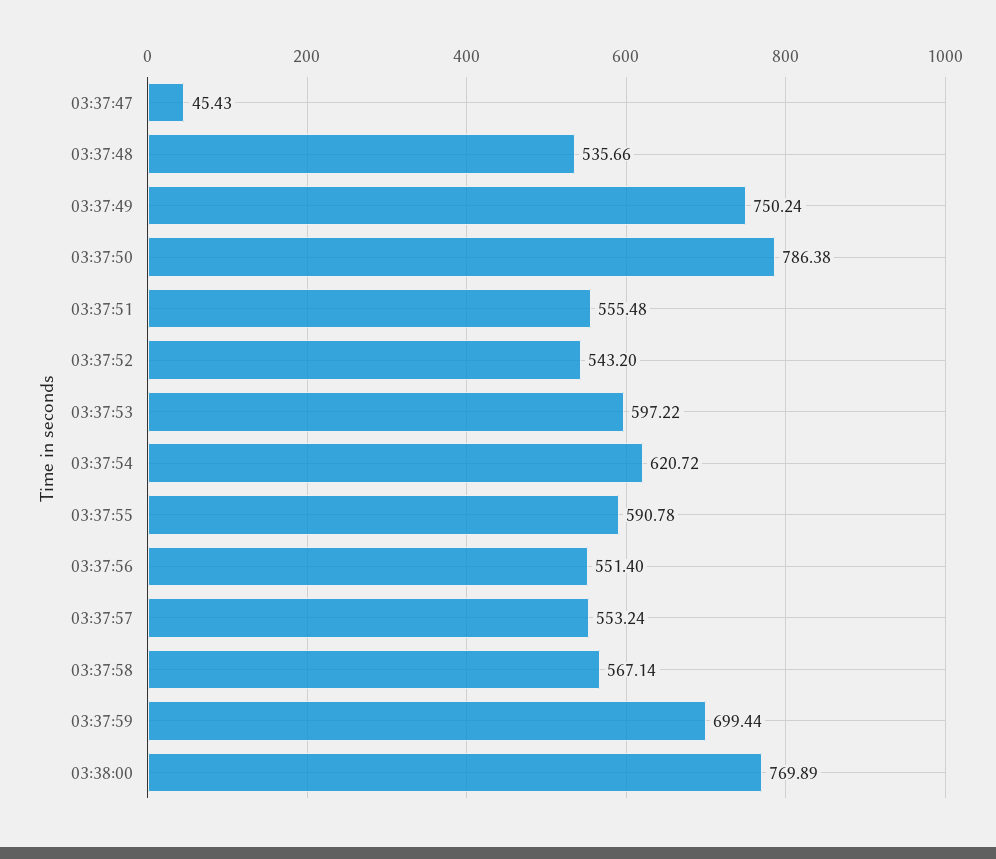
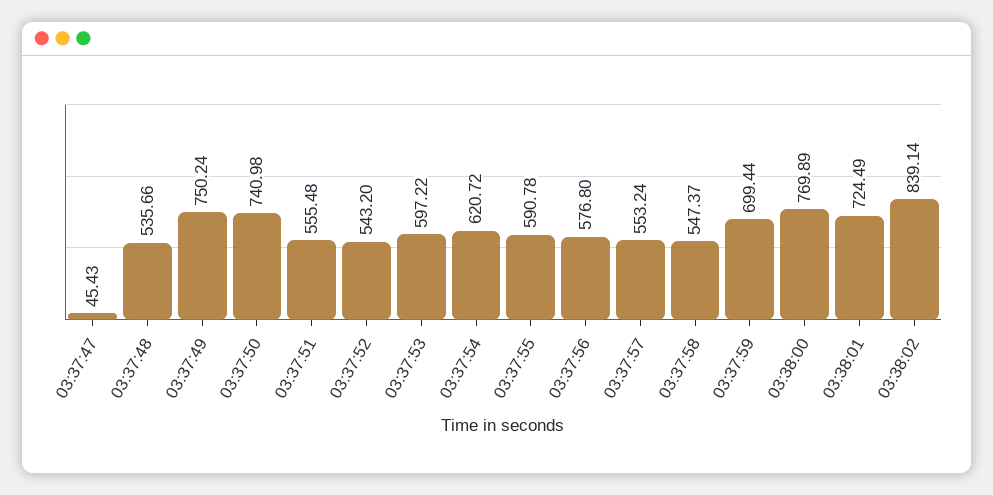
03:37:50: 786.38 -> 740.98
03:37:56: 551.4 -> 576.8
03:37:58: 567.14 -> 547.37
03:38:01: none -> 724.49
03:38:02: none -> 839.14

